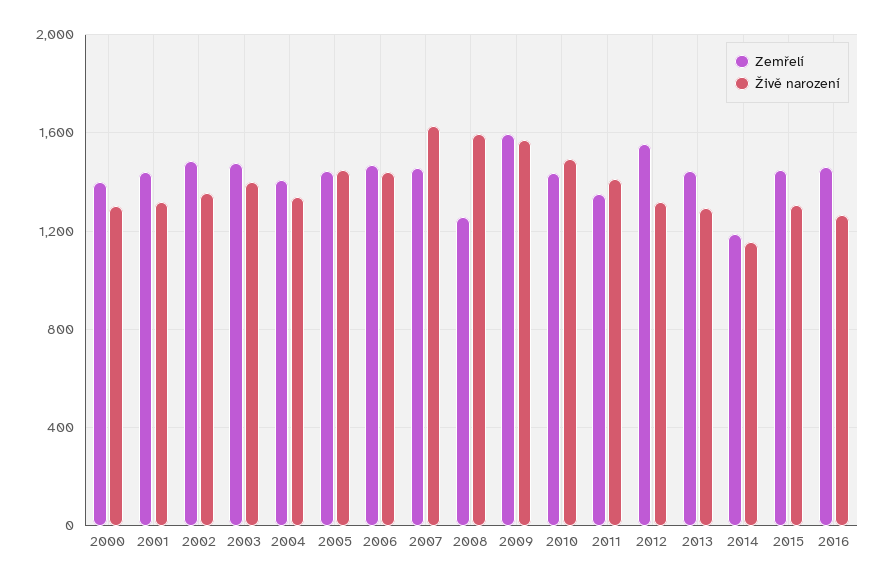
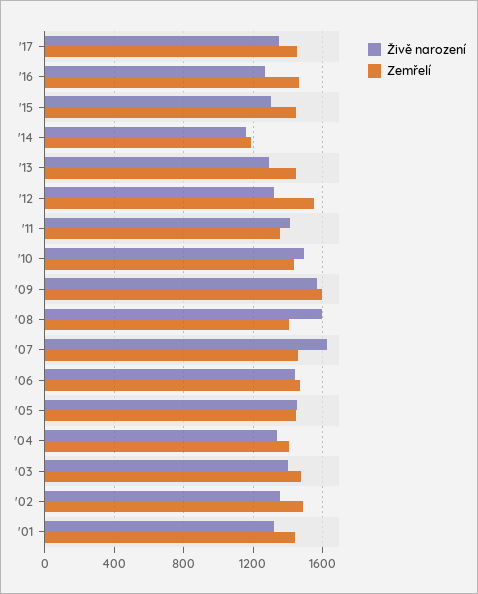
Zemřelí, 2000: 1400 -> none
Živě narození, 2000: 1300 -> none
Zemřelí, 2008: 1250 -> 1400
Živě narození, '17: none -> 1350
Zemřelí, '17: none -> 1450

